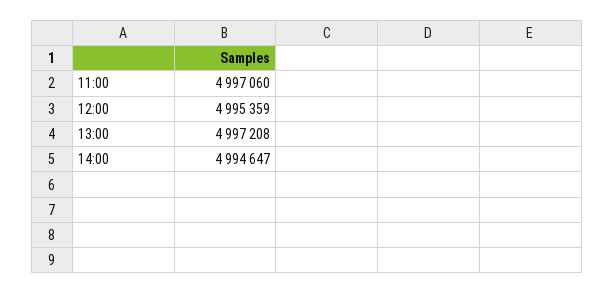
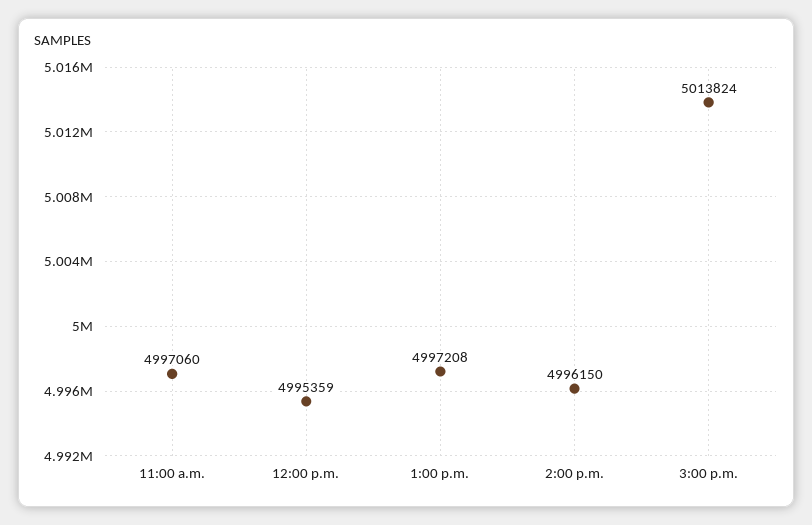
14:00: 4994647 -> 4996150
3:00 p.m.: none -> 5013824

